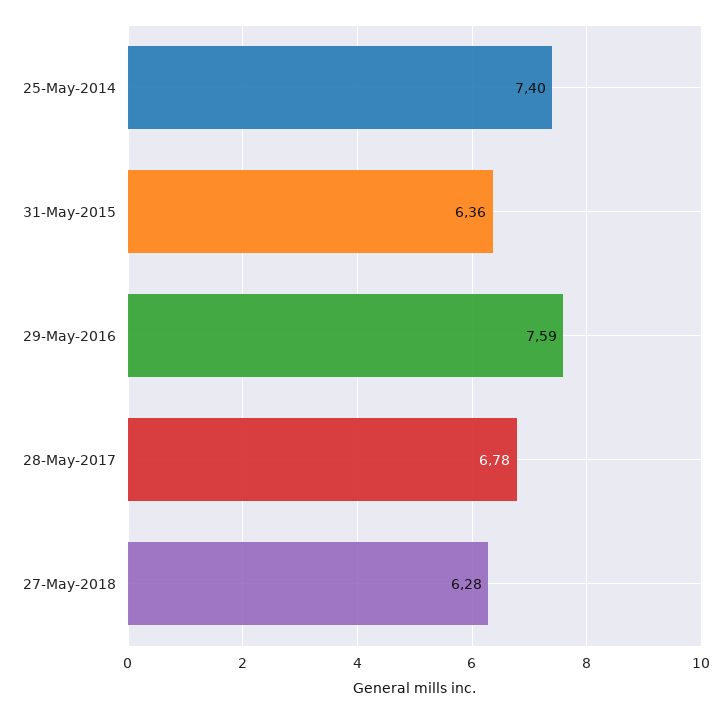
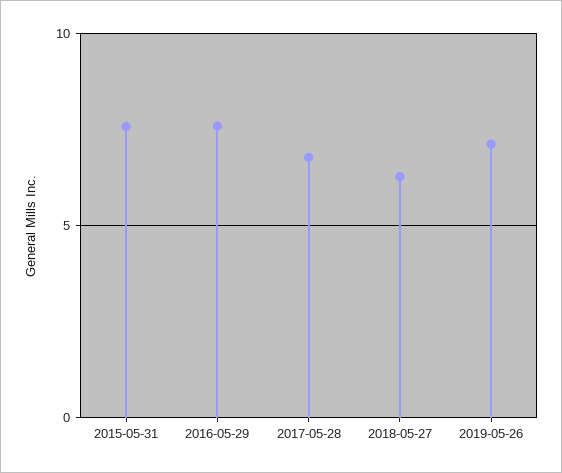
25-May-2014: 7.4 -> none
31-May-2015: 6.36 -> 7.5
2019-05-26: none -> 7

